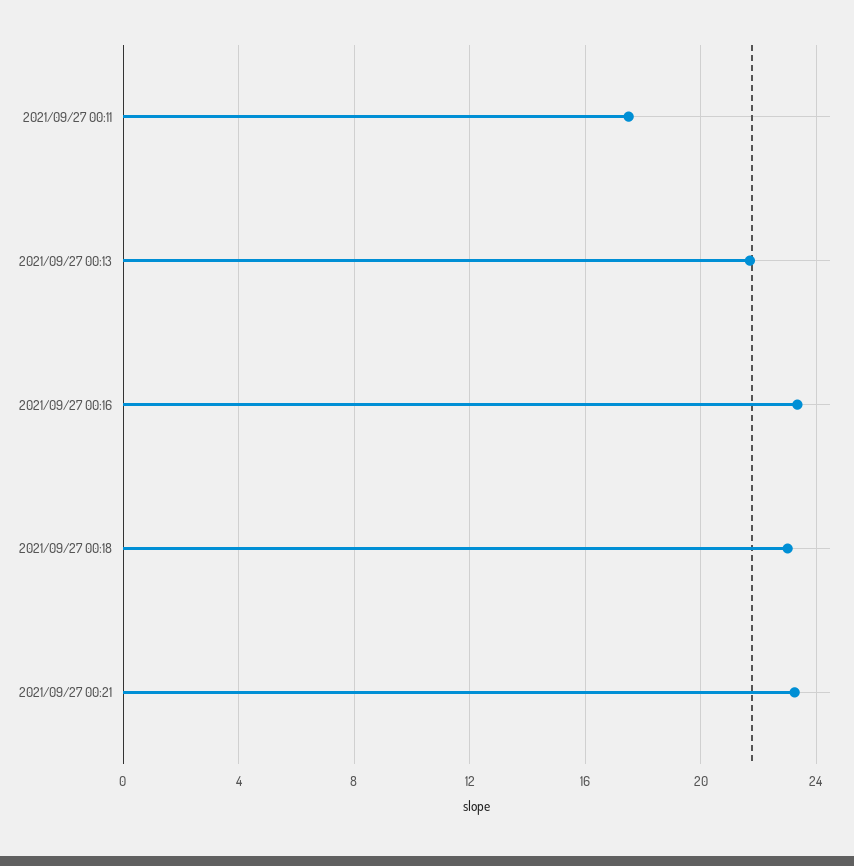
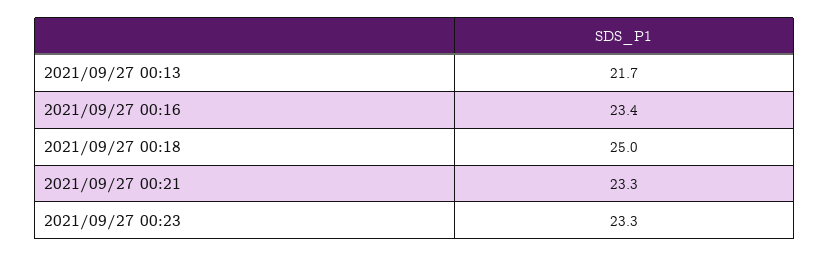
2021/09/27 00:11: 17.5 -> none
2021/09/27 00:18: 23 -> 25
2021/09/27 00:23: none -> 23.3

